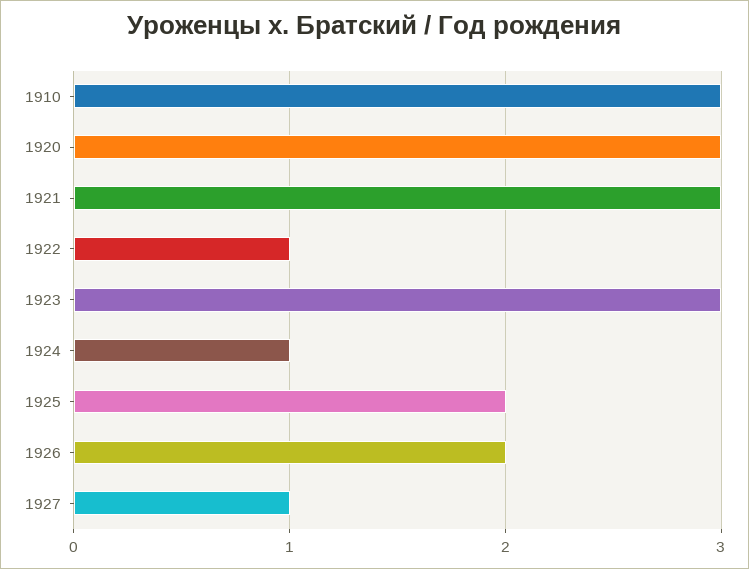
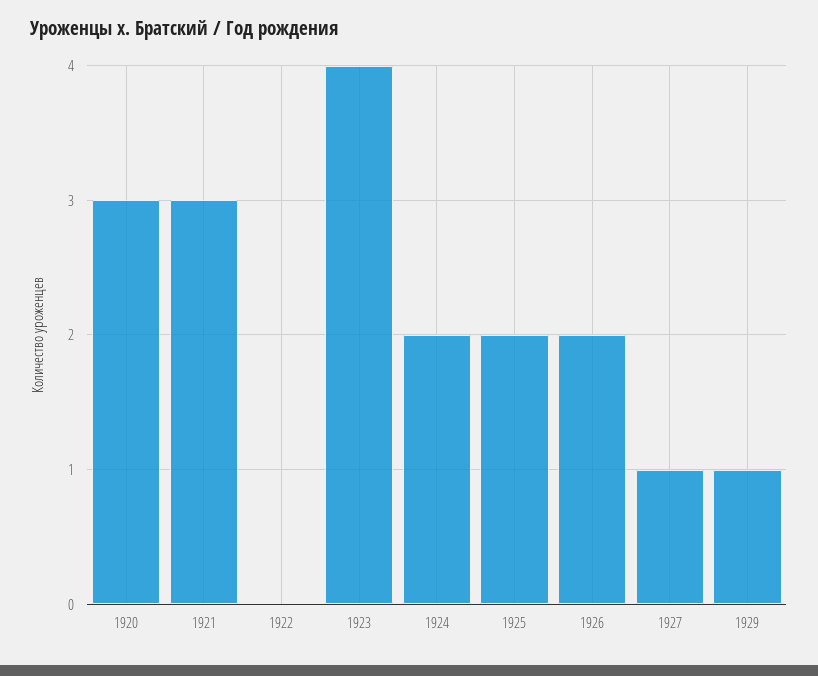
1910: 3 -> none
1922: 1 -> 0
1923: 3 -> 4
1924: 1 -> 2
1929: none -> 1

